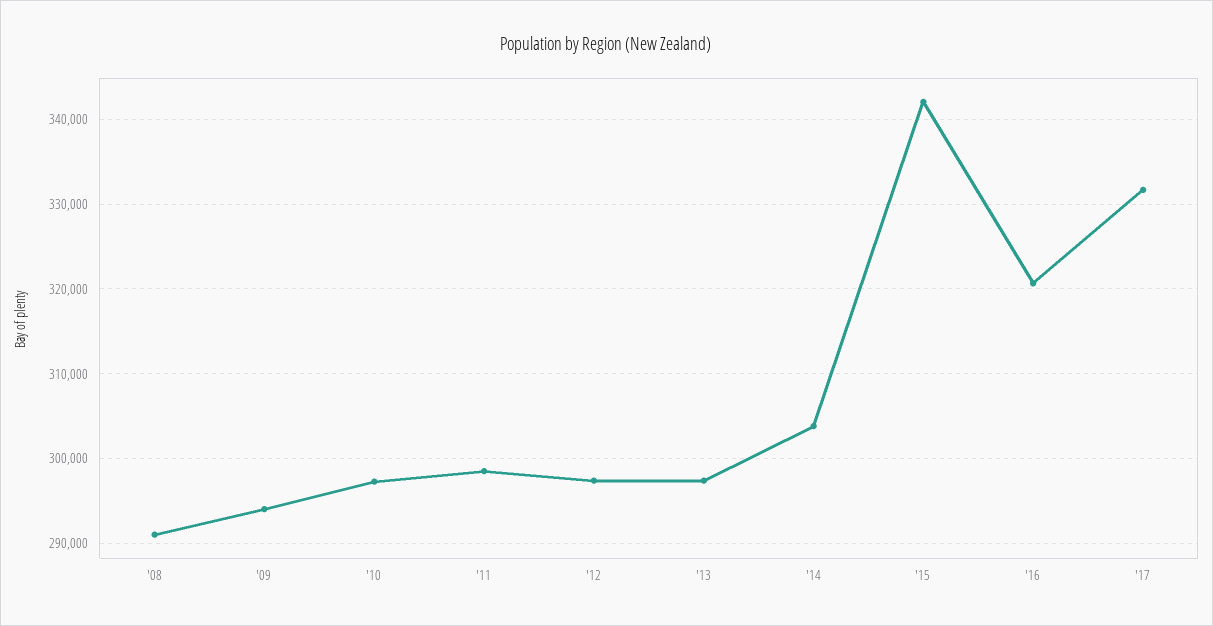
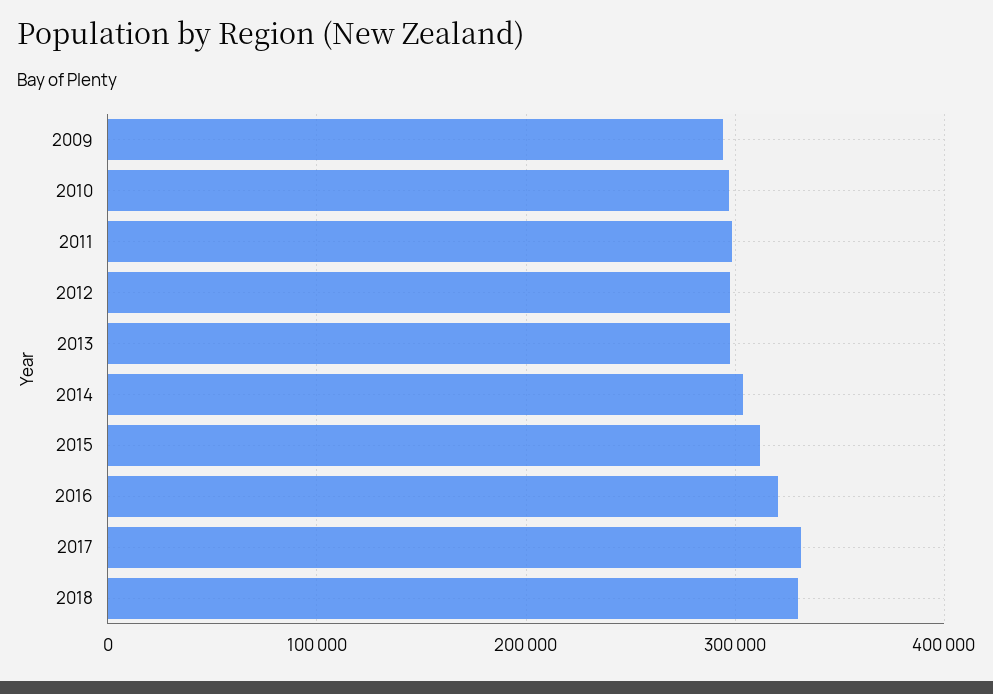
'08: 291000 -> none
'15: 342000 -> 310000
2018: none -> 330000

